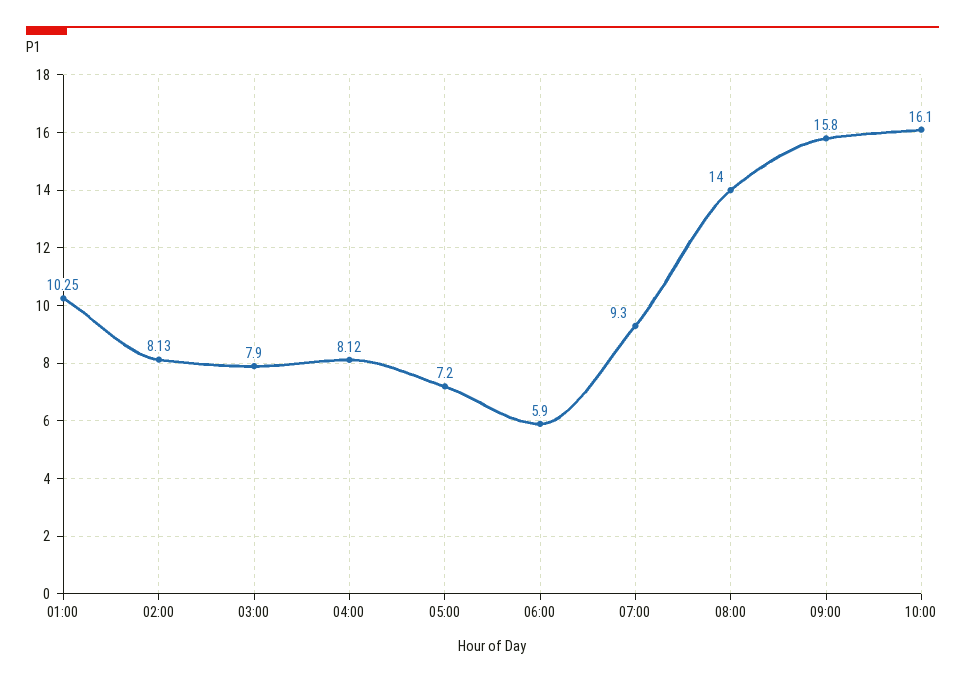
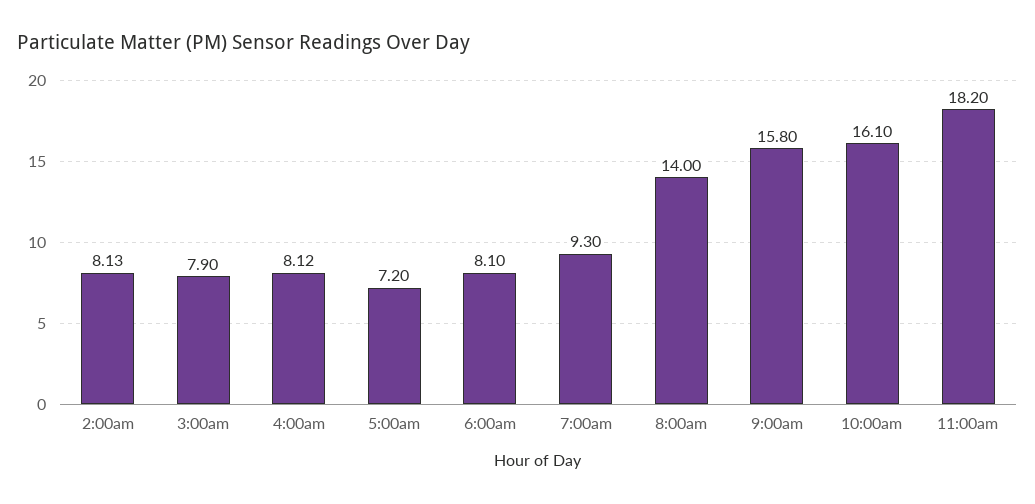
01:00: 10.25 -> none
06:00: 5.9 -> 8.1
11:00am: none -> 18.2

